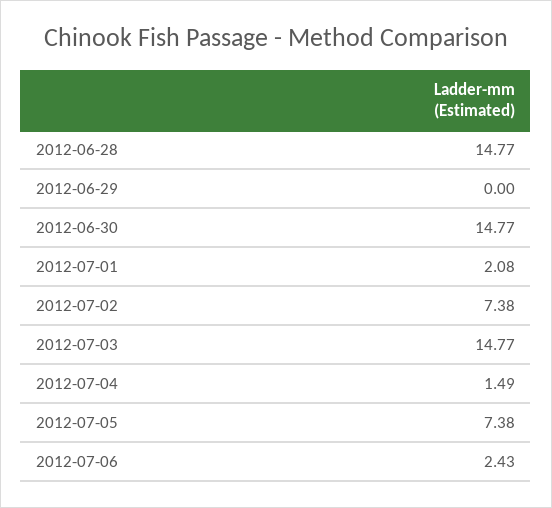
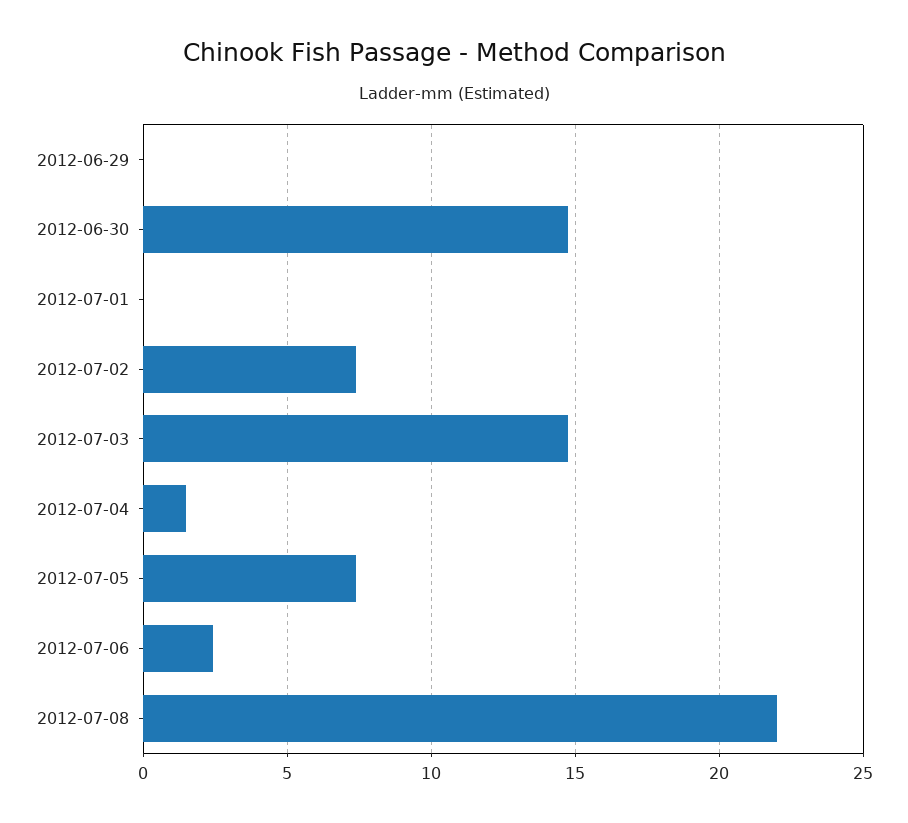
2012-06-28: 14.77 -> none
2012-07-01: 2.08 -> 0
2012-07-08: none -> 22

